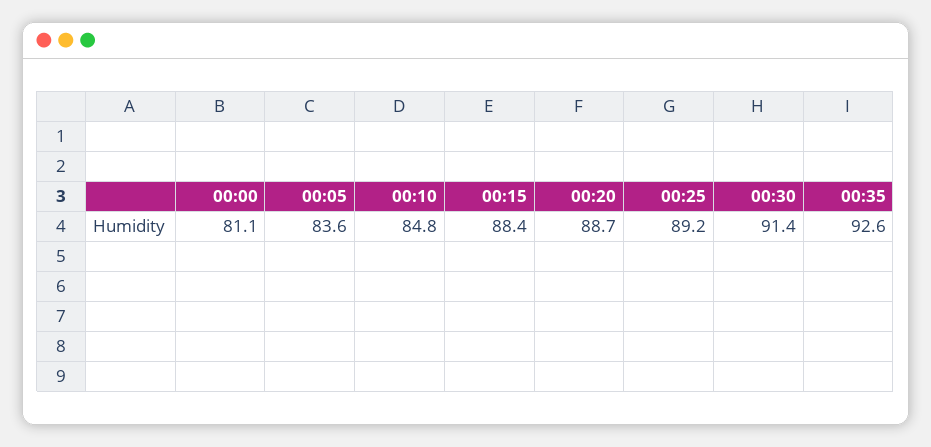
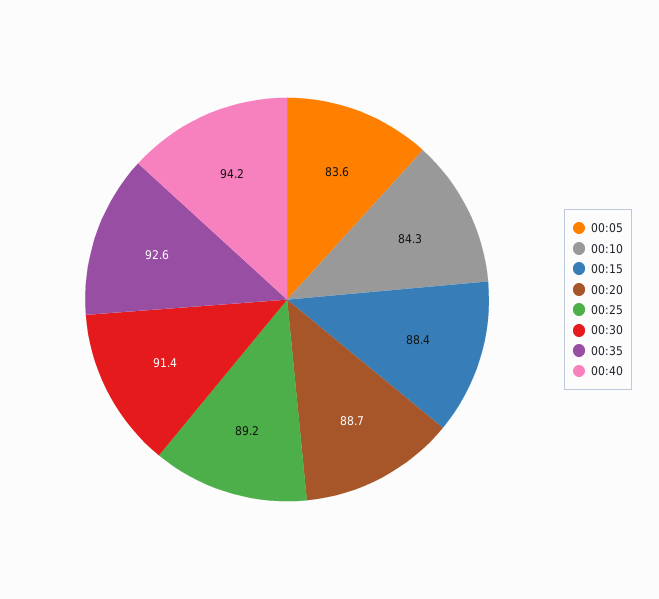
00:00: 81.1 -> none
00:10: 84.8 -> 84.3
00:40: none -> 94.2

